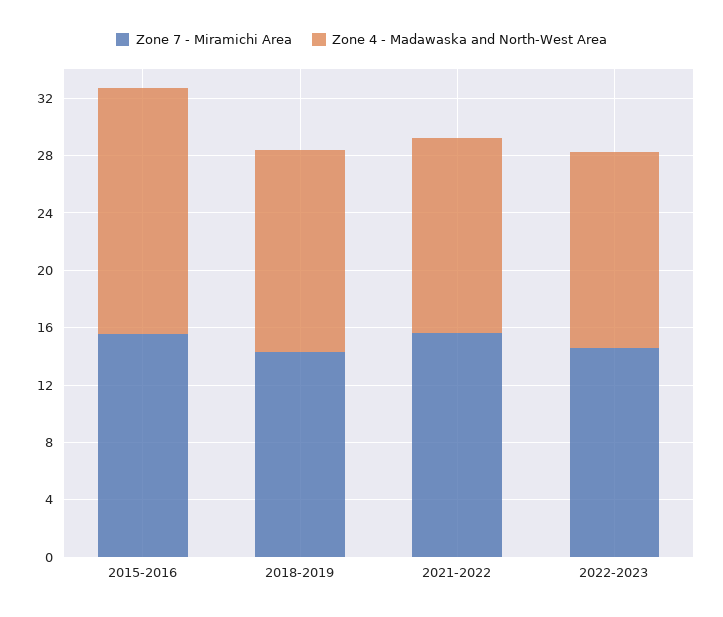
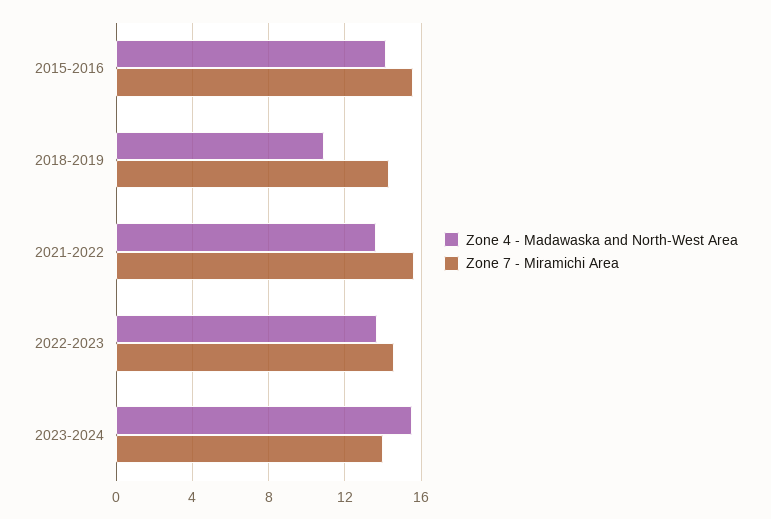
Zone 4 - Madawaska and North-West Area, 2015-2016: 17 -> 14
Zone 4 - Madawaska and North-West Area, 2018-2019: 14 -> 11
Zone 4 - Madawaska and North-West Area, 2023-2024: none -> 15.5
Zone 7 - Miramichi Area, 2023-2024: none -> 14

